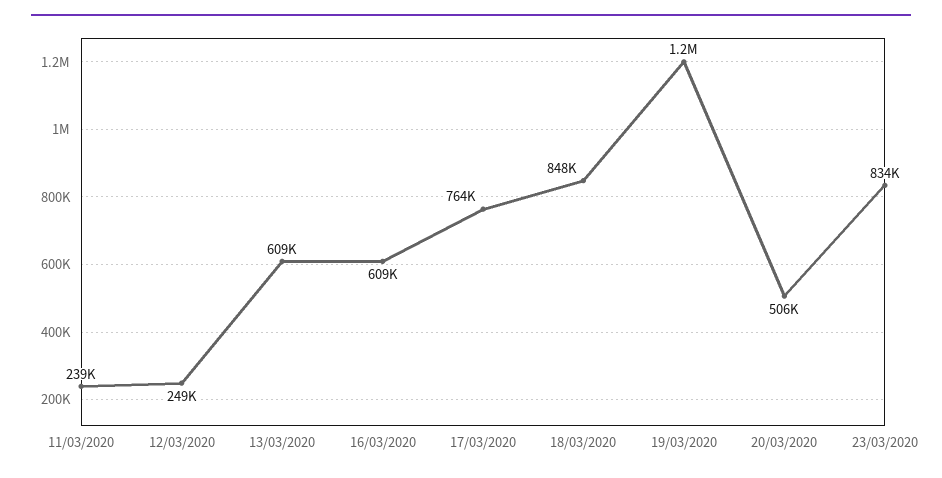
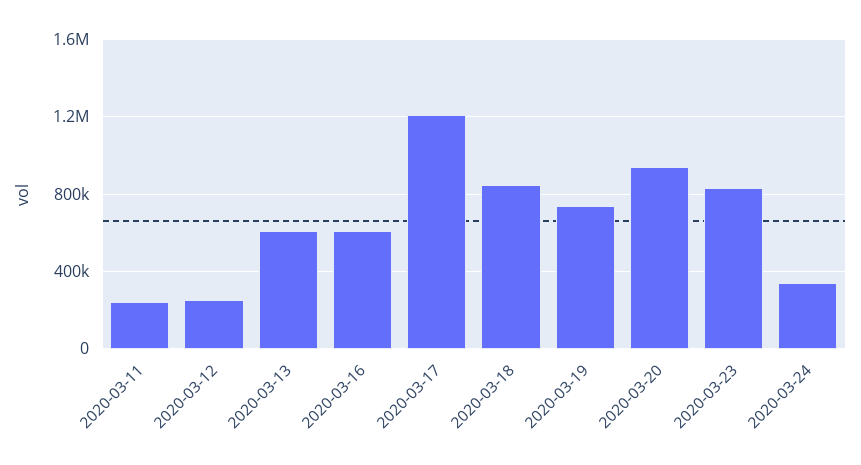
17/03/2020: 764000 -> 1200000
19/03/2020: 1200000 -> 750000
20/03/2020: 506000 -> 950000
2020-03-24: none -> 350000

